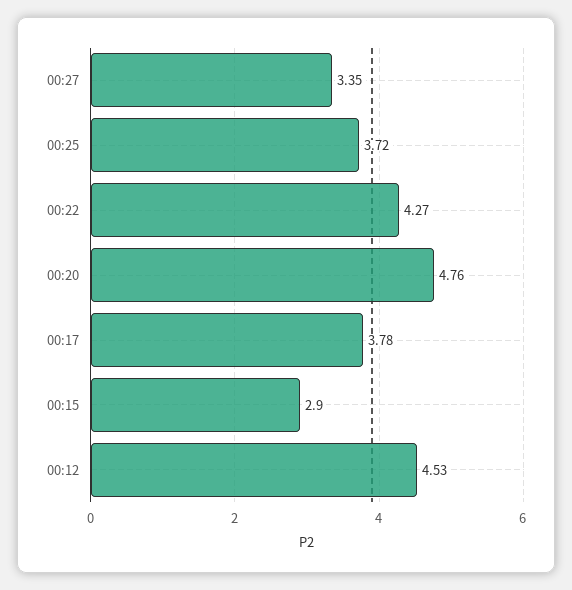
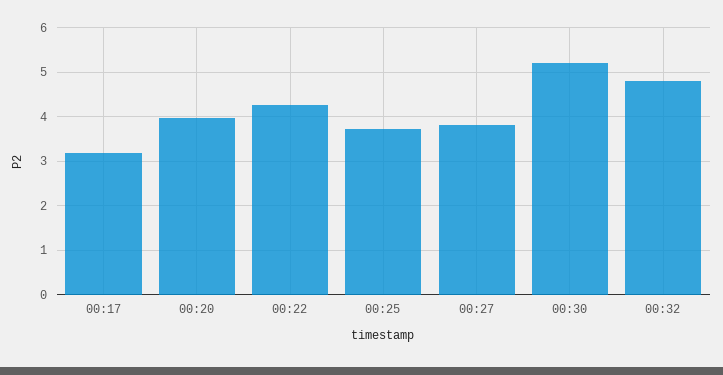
00:27: 3.35 -> 3.8
00:20: 4.76 -> 4
00:17: 3.78 -> 3.2
00:15: 2.9 -> none
00:12: 4.53 -> none
00:30: none -> 5.2
00:32: none -> 4.8

